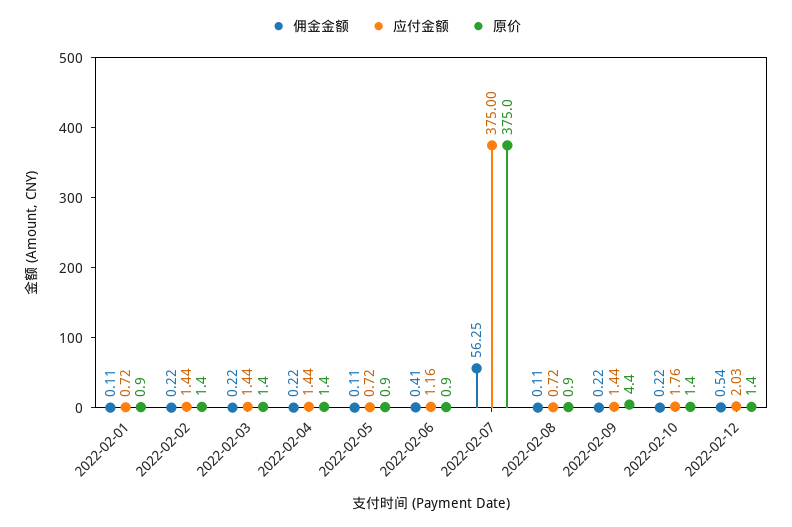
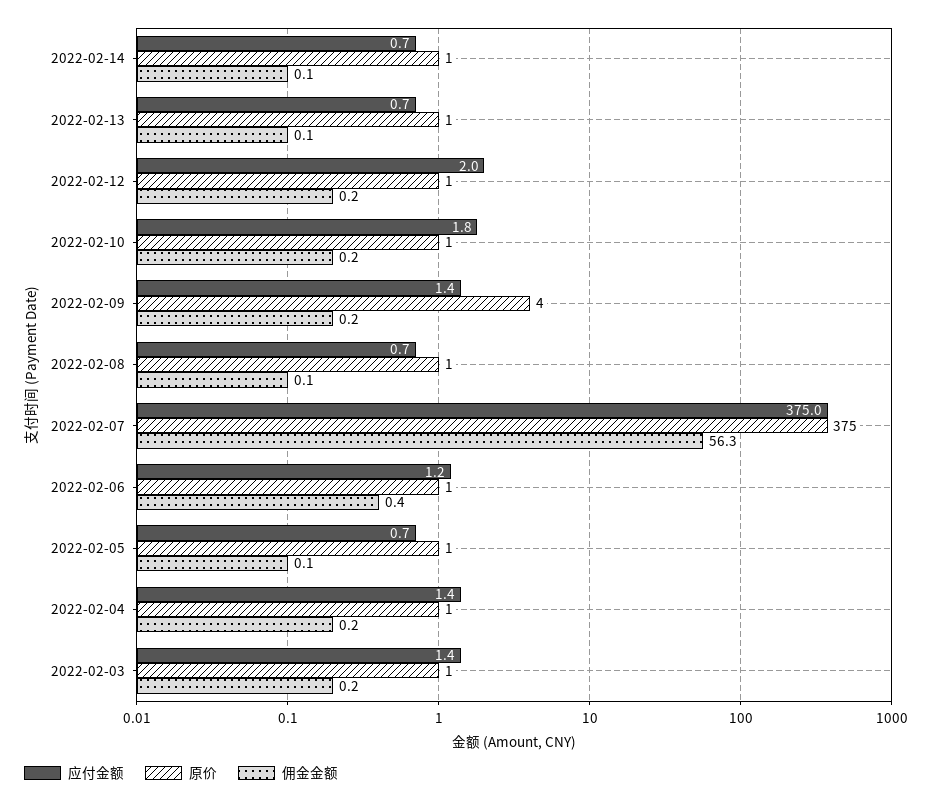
佣金金额, 2022-02-01: 0.11 -> none
应付金额, 2022-02-01: 0.72 -> none
原价, 2022-02-01: 0.9 -> none
佣金金额, 2022-02-02: 0.22 -> none
应付金额, 2022-02-02: 1.44 -> none
原价, 2022-02-02: 1.4 -> none
佣金金额, 2022-02-12: 0.54 -> 0.2
应付金额, 2022-02-14: none -> 0.7
原价, 2022-02-14: none -> 1
佣金金额, 2022-02-14: none -> 0.1
应付金额, 2022-02-13: none -> 0.7
原价, 2022-02-13: none -> 1
佣金金额, 2022-02-13: none -> 0.1

